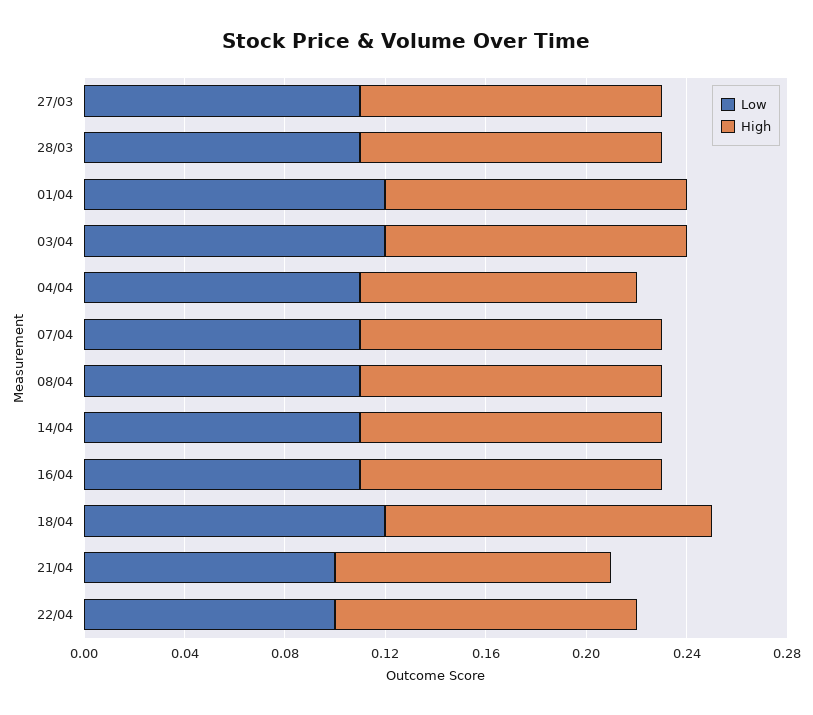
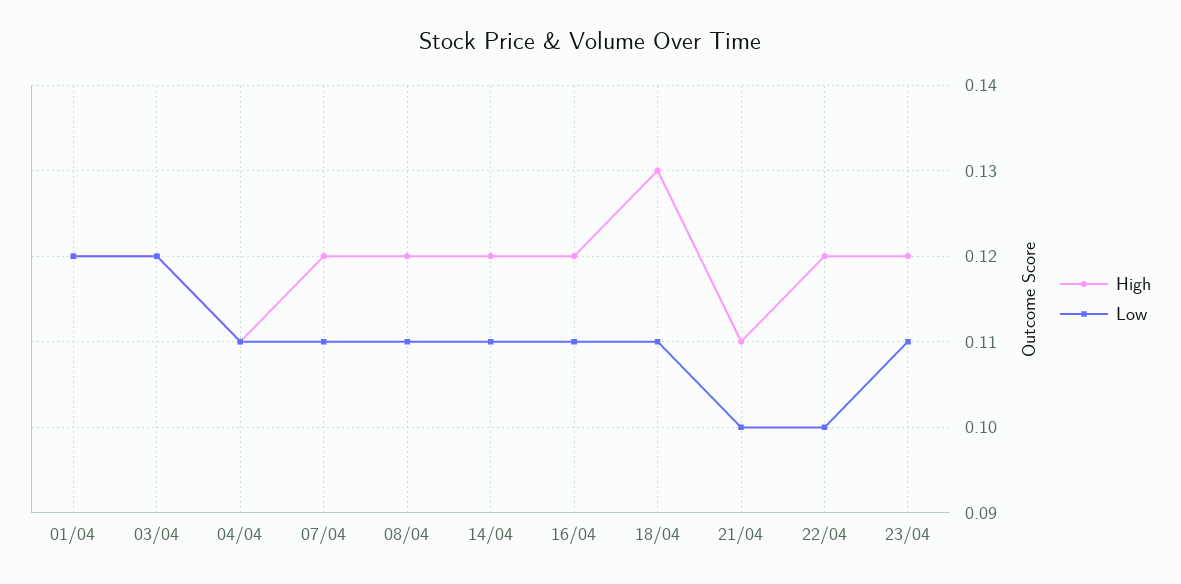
Low, 27/03: 0.11 -> none
High, 27/03: 0.12 -> none
Low, 28/03: 0.11 -> none
High, 28/03: 0.12 -> none
Low, 18/04: 0.12 -> 0.11
High, 23/04: none -> 0.12
Low, 23/04: none -> 0.11

